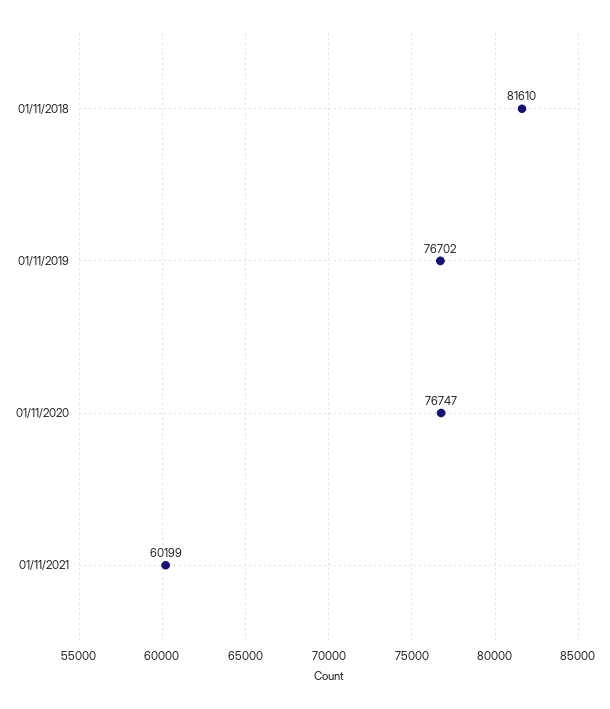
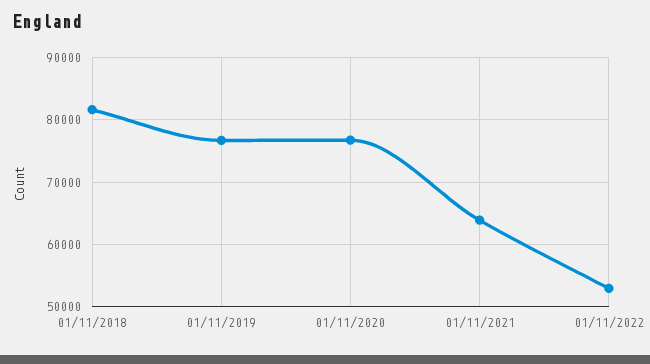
01/11/2021: 60199 -> 64000
01/11/2022: none -> 53000

